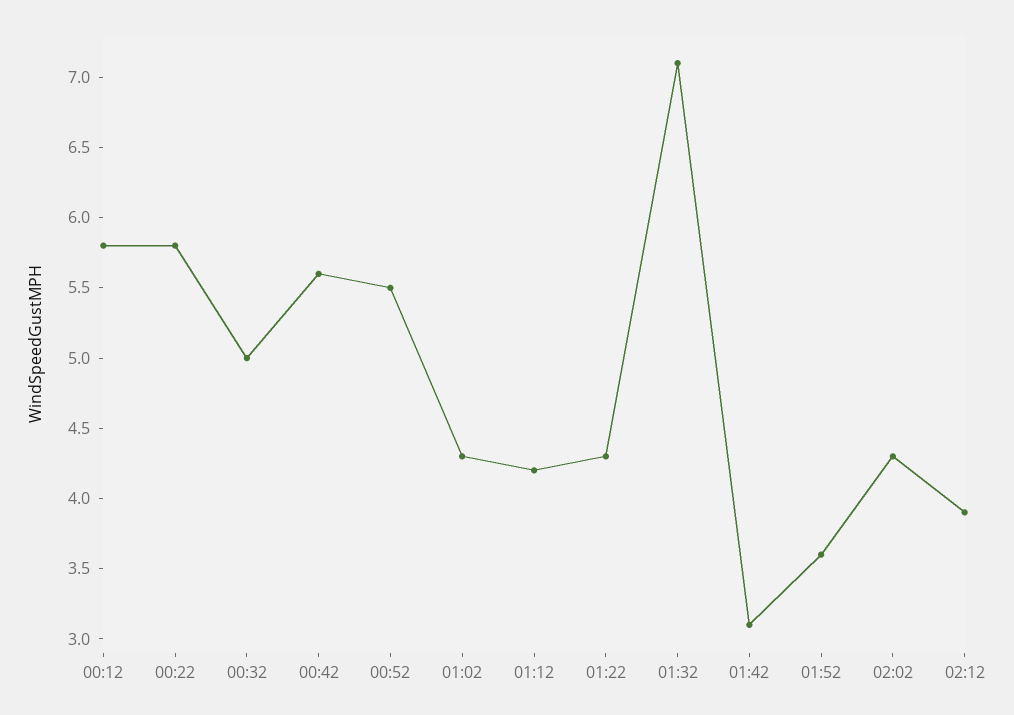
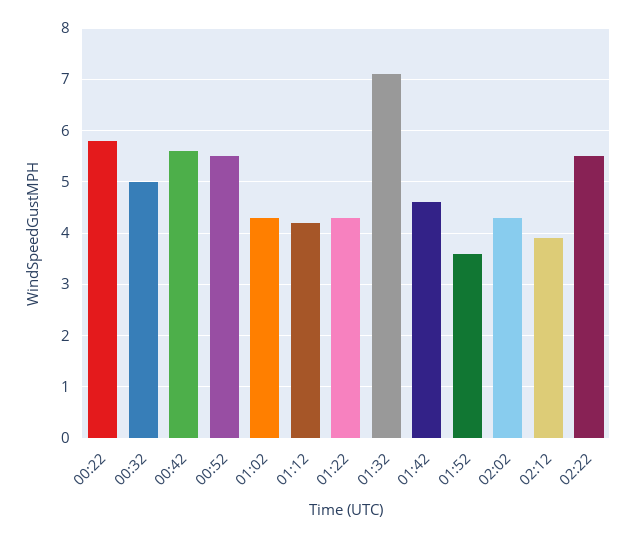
00:12: 5.8 -> none
01:42: 3.1 -> 4.5
02:22: none -> 5.5

